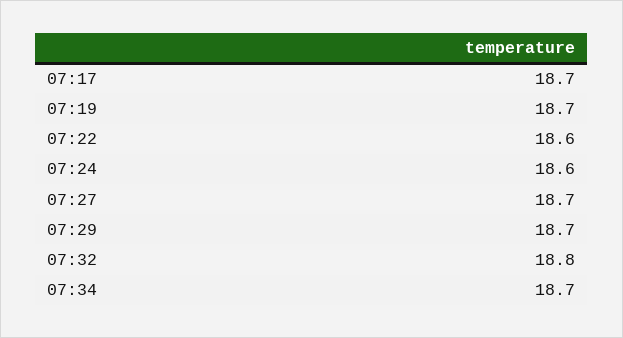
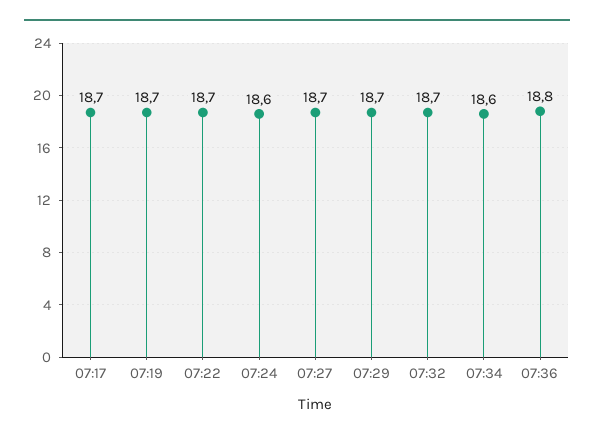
07:22: 18.6 -> 18.7
07:32: 18.8 -> 18.7
07:34: 18.7 -> 18.6
07:36: none -> 18.8

